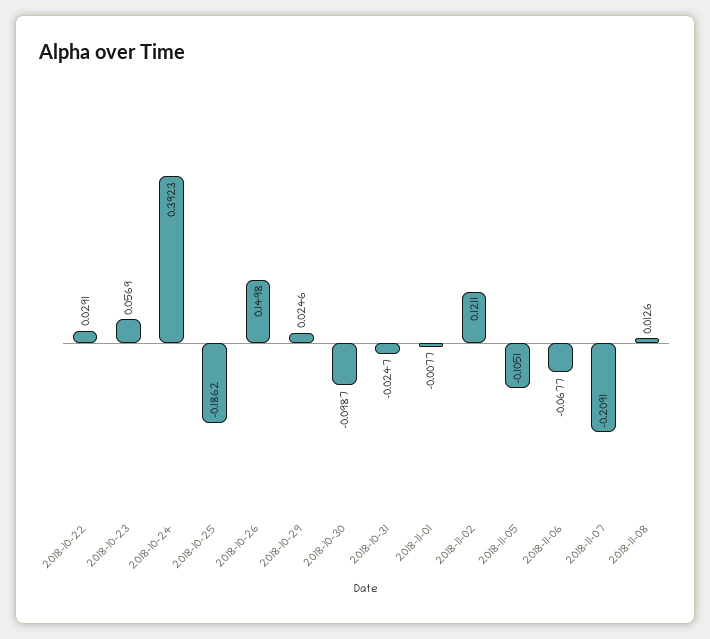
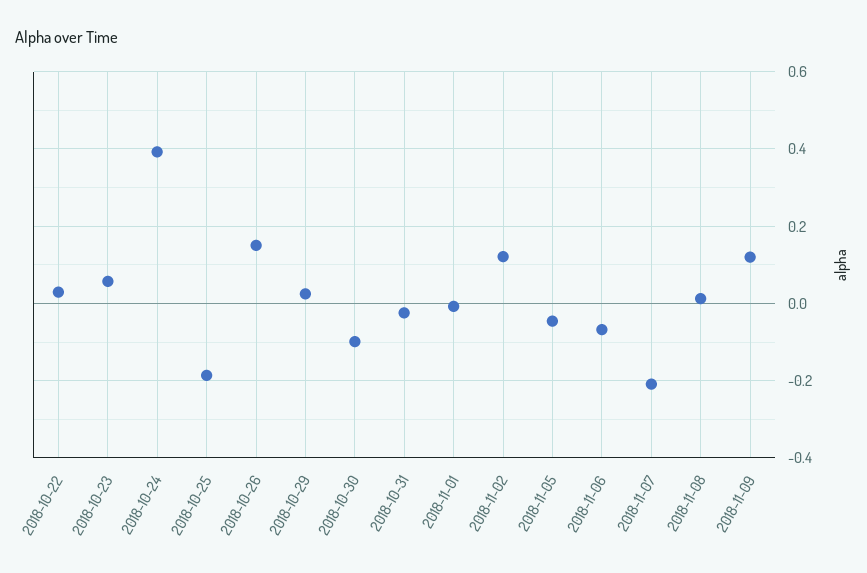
2018-11-05: -0.1051 -> -0.04
2018-11-09: none -> 0.12

